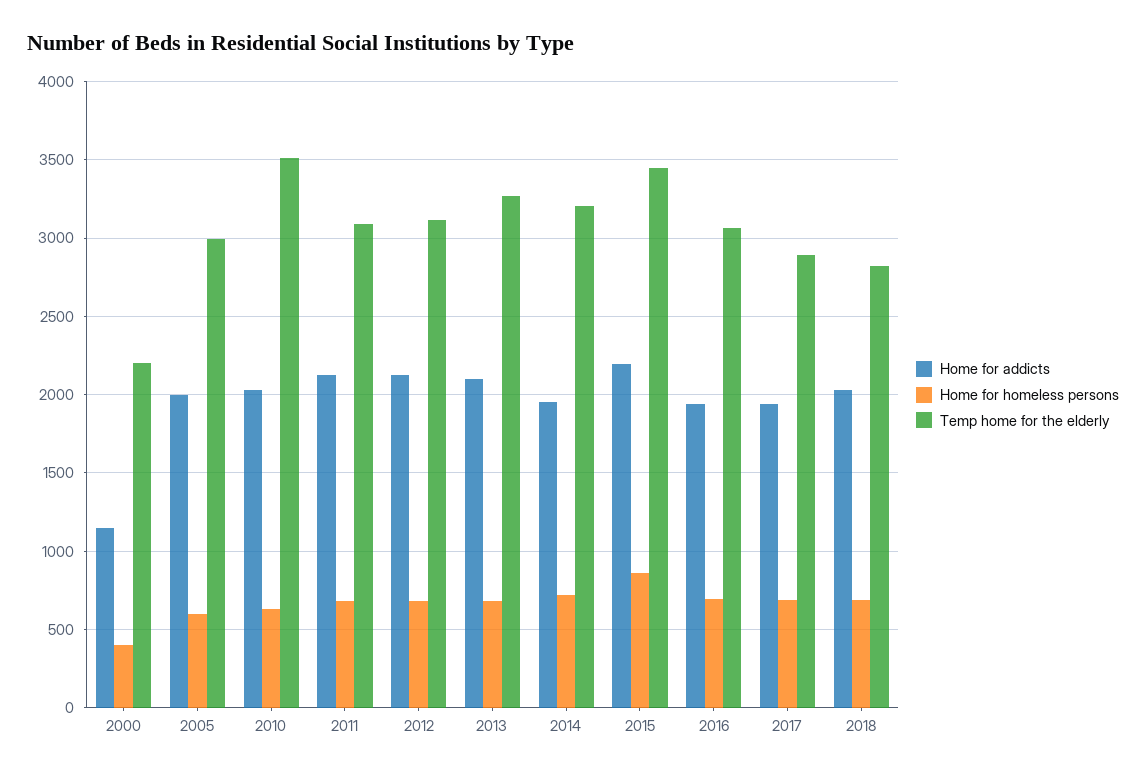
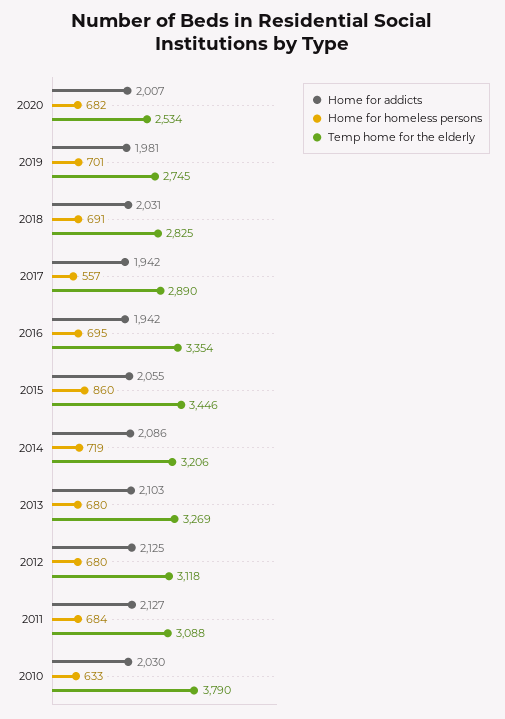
Home for addicts, 2000: 1150 -> none
Home for homeless persons, 2000: 400 -> none
Temp home for the elderly, 2000: 2200 -> none
Home for addicts, 2005: 2000 -> none
Home for homeless persons, 2005: 600 -> none
Temp home for the elderly, 2005: 3000 -> none
Temp home for the elderly, 2010: 3500 -> 3790
Home for addicts, 2014: 1950 -> 2086
Home for addicts, 2015: 2200 -> 2055
Temp home for the elderly, 2016: 3050 -> 3354
Home for homeless persons, 2017: 700 -> 557
Home for addicts, 2020: none -> 2007
Home for homeless persons, 2020: none -> 682
Temp home for the elderly, 2020: none -> 2534
Home for addicts, 2019: none -> 1981
Home for homeless persons, 2019: none -> 701
Temp home for the elderly, 2019: none -> 2745

